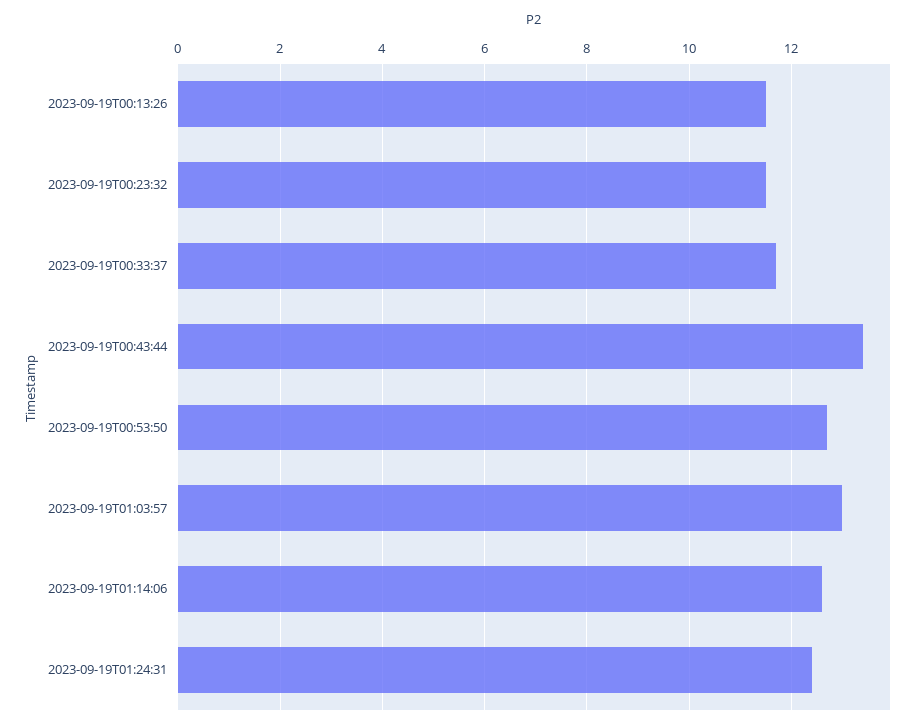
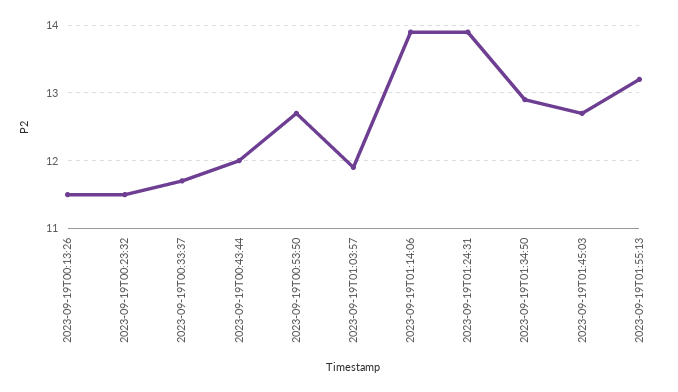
2023-09-19T00:43:44: 13.5 -> 12
2023-09-19T01:03:57: 13 -> 11.9
2023-09-19T01:14:06: 12.5 -> 13.9
2023-09-19T01:24:31: 12.5 -> 13.9
2023-09-19T01:34:50: none -> 12.9
2023-09-19T01:45:03: none -> 12.7
2023-09-19T01:55:13: none -> 13.2

